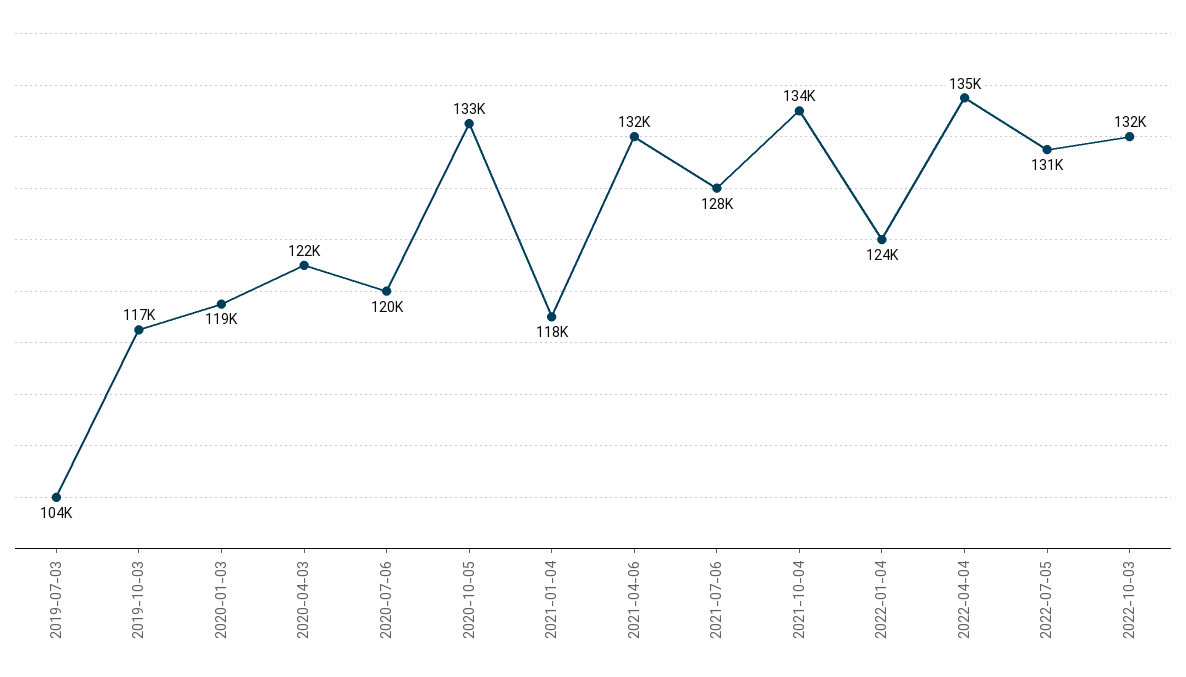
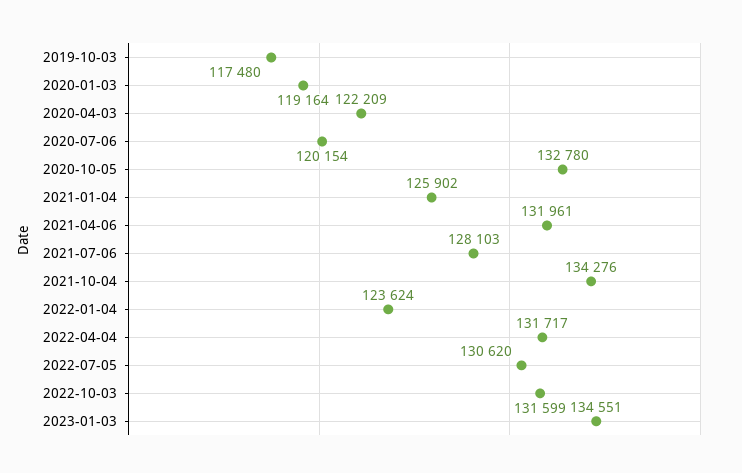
2019-07-03: 104000 -> none
2021-01-04: 118000 -> 125902
2022-04-04: 135000 -> 131717
2023-01-03: none -> 134551

